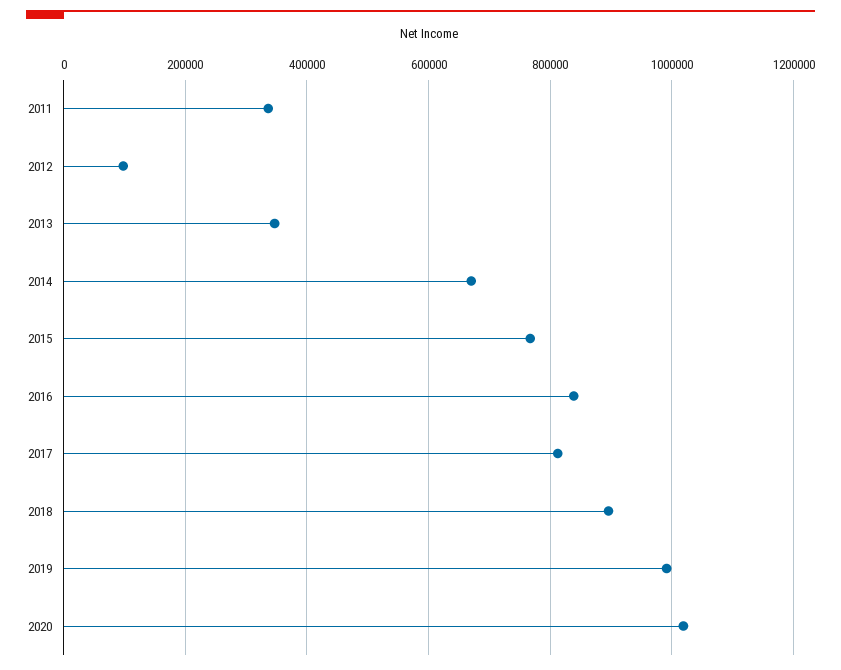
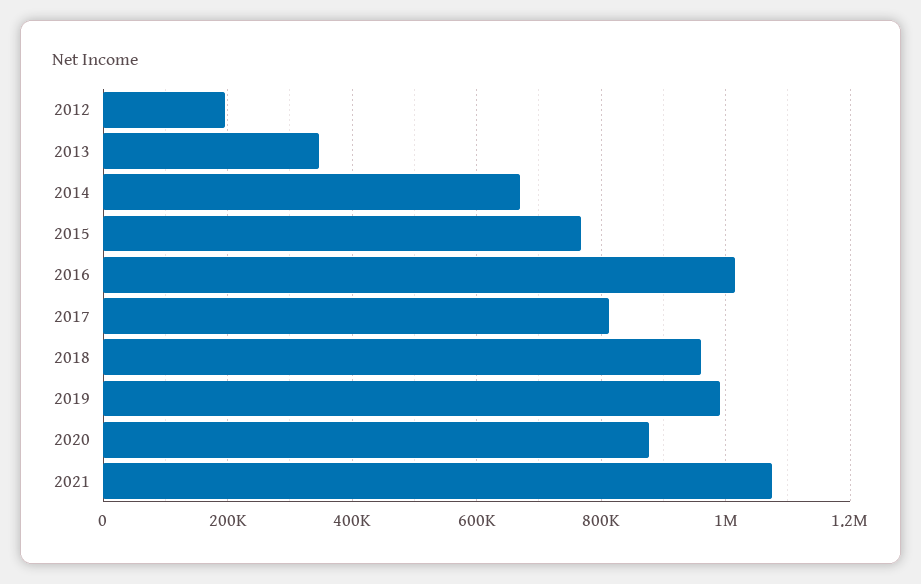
2011: 340000 -> none
2012: 100000 -> 200000
2016: 840000 -> 1020000
2018: 900000 -> 960000
2020: 1020000 -> 880000
2021: none -> 1080000

